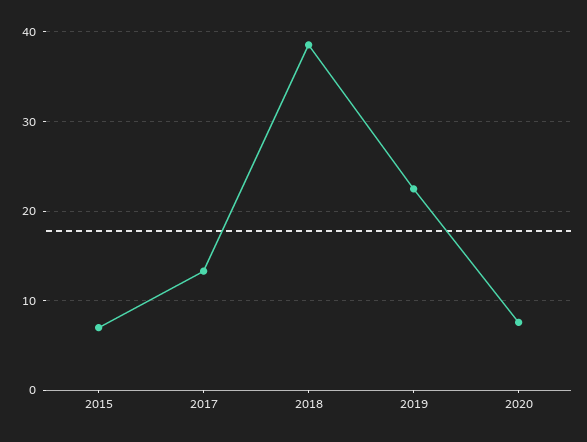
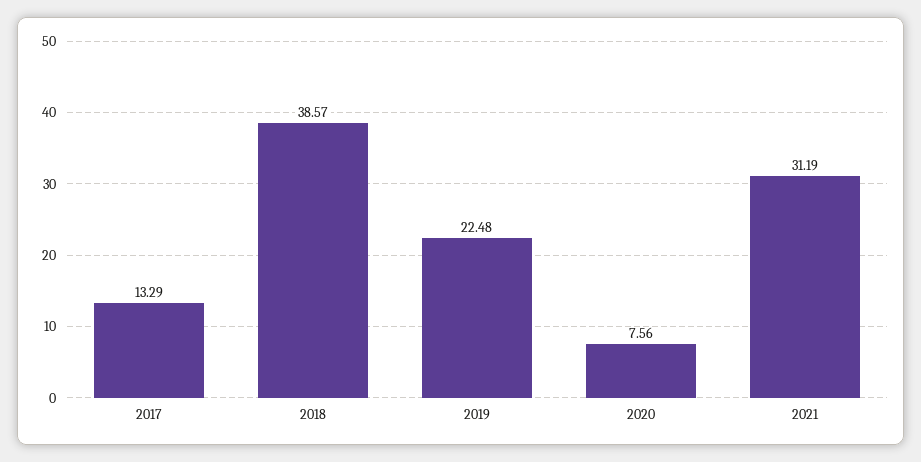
2015: 7 -> none
2021: none -> 31.19

